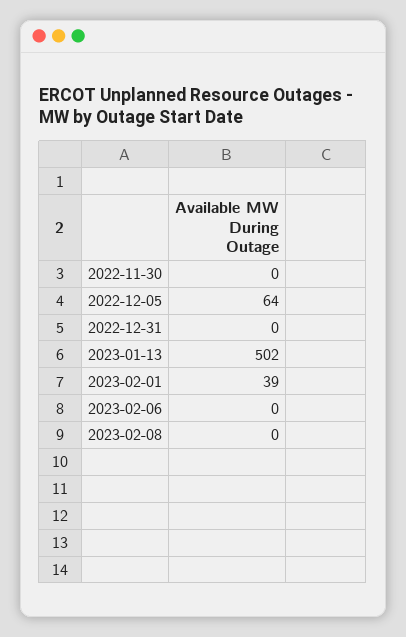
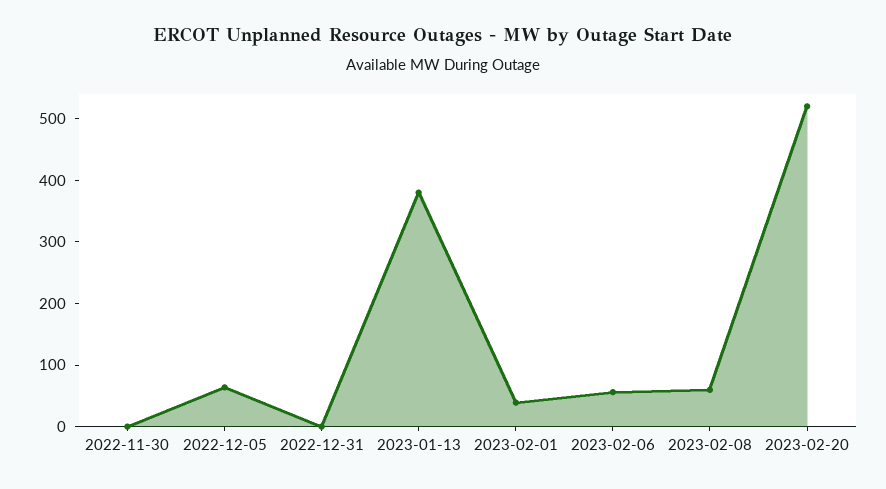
2023-01-13: 502 -> 380
2023-02-06: 0 -> 60
2023-02-08: 0 -> 60
2023-02-20: none -> 520

